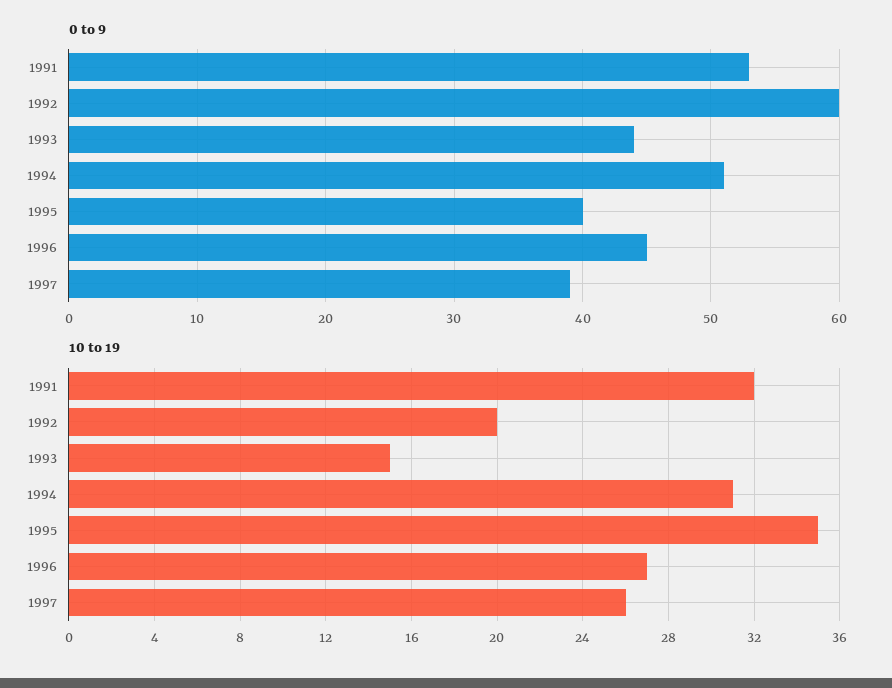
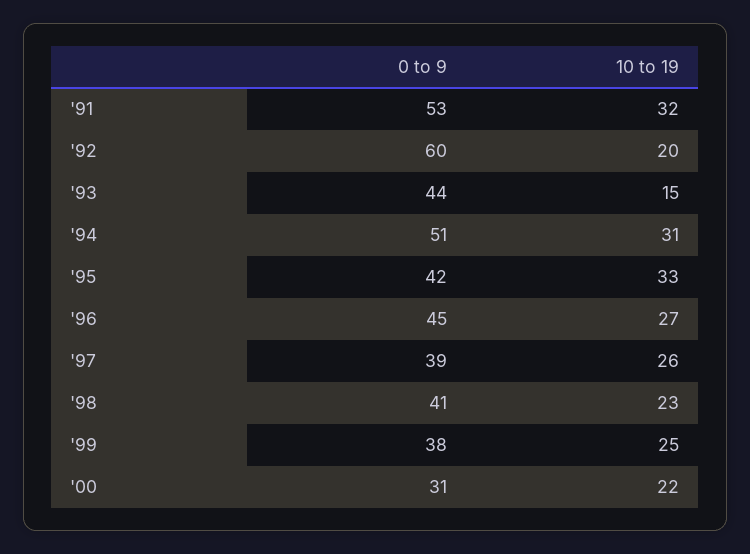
0 to 9, 1995: 40 -> 42
10 to 19, 1995: 35 -> 33
0 to 9, '98: none -> 41
10 to 19, '98: none -> 23
0 to 9, '99: none -> 38
10 to 19, '99: none -> 25
0 to 9, '00: none -> 31
10 to 19, '00: none -> 22

